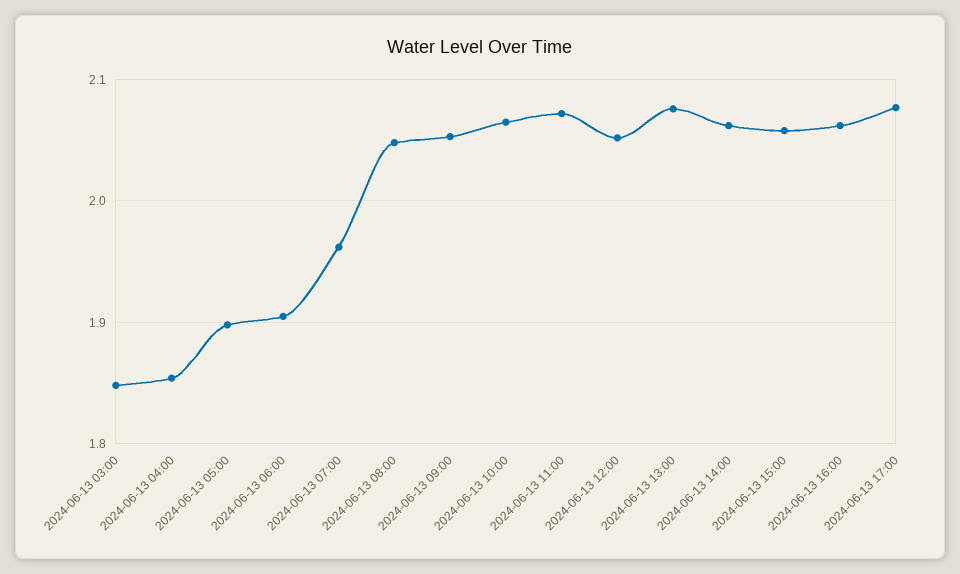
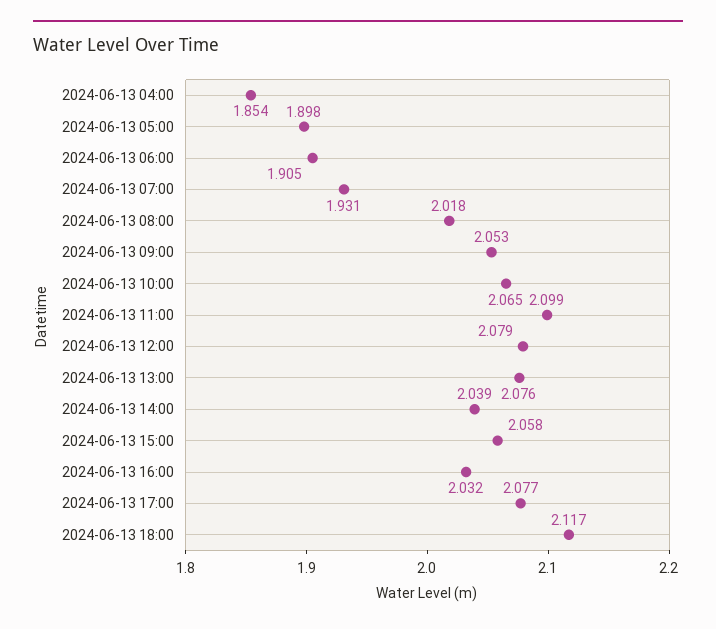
2024-06-13 03:00: 1.85 -> none
2024-06-13 07:00: 1.96 -> 1.931
2024-06-13 08:00: 2.05 -> 2.018
2024-06-13 11:00: 2.07 -> 2.099
2024-06-13 12:00: 2.05 -> 2.079
2024-06-13 14:00: 2.06 -> 2.039
2024-06-13 16:00: 2.06 -> 2.032
2024-06-13 18:00: none -> 2.117

